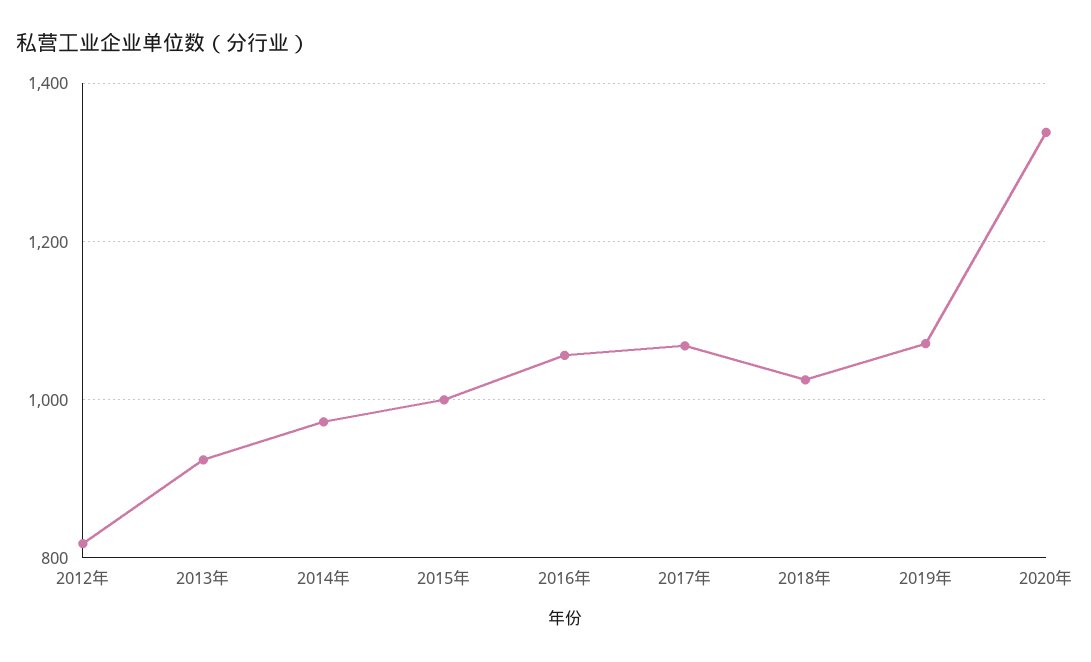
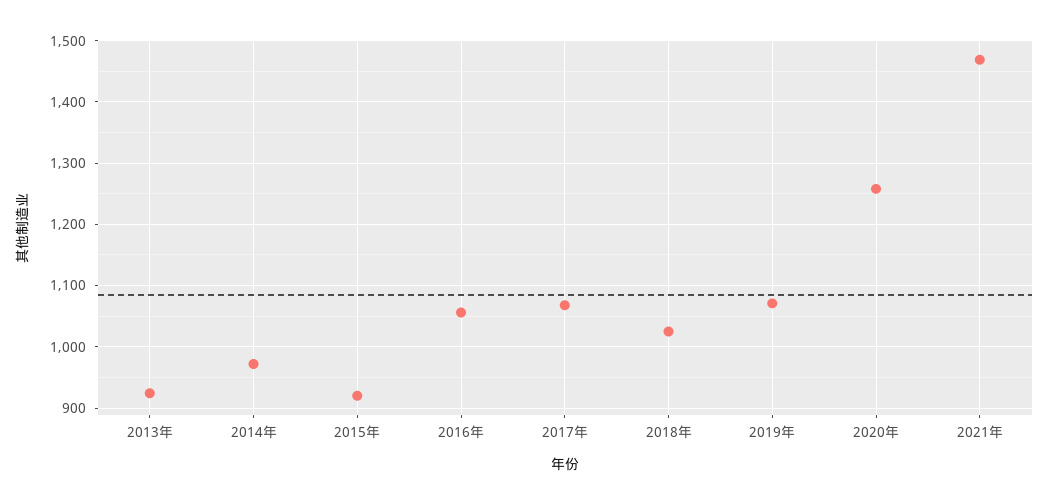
2012年: 820 -> none
2015年: 1000 -> 920
2020年: 1340 -> 1260
2021年: none -> 1470

